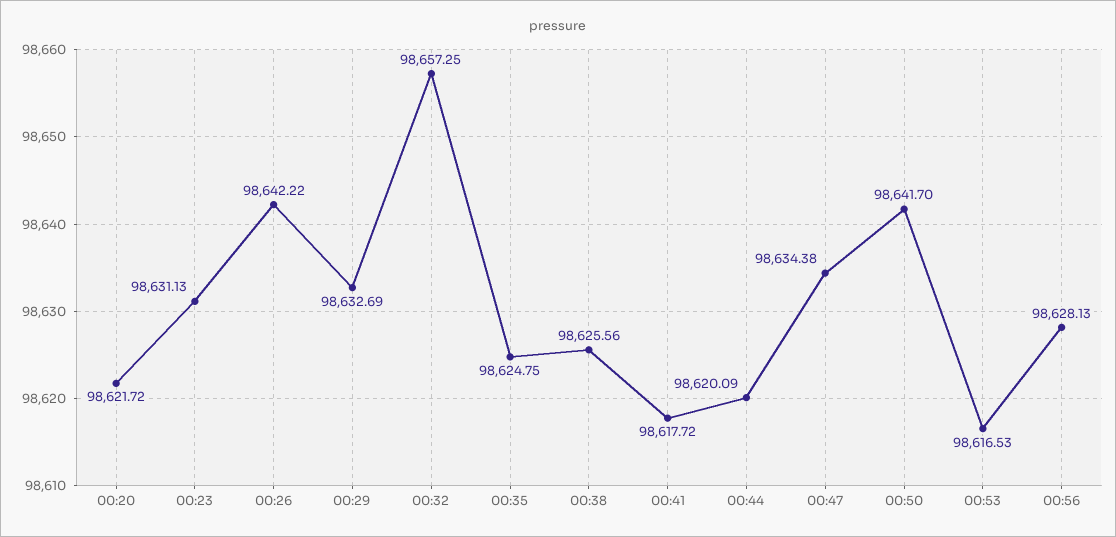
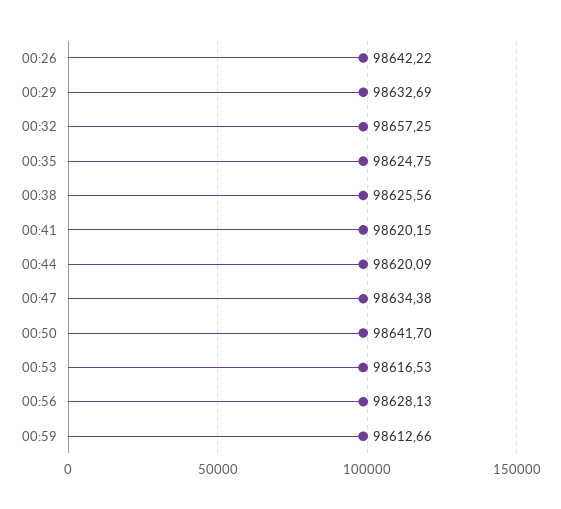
00:20: 98621.72 -> none
00:23: 98631.13 -> none
00:41: 98617.72 -> 98620.15
00:59: none -> 98612.66

